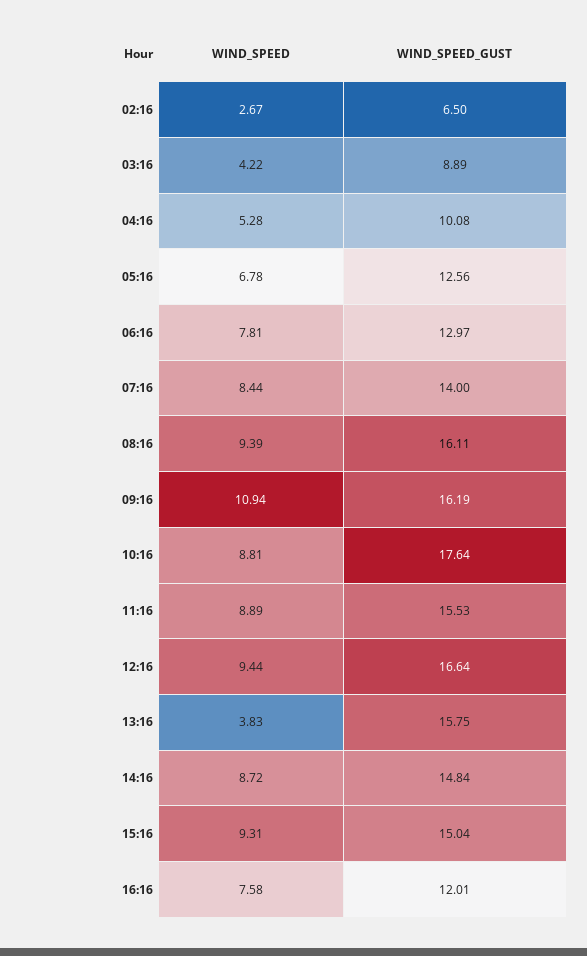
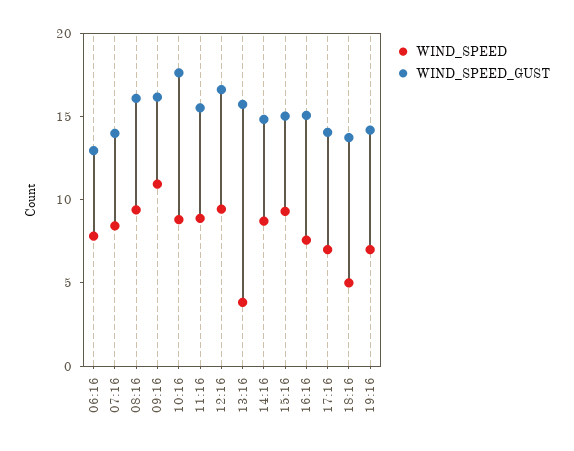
WIND_SPEED, 02:16: 2.67 -> none
WIND_SPEED_GUST, 02:16: 6.5 -> none
WIND_SPEED, 03:16: 4.22 -> none
WIND_SPEED_GUST, 03:16: 8.89 -> none
WIND_SPEED, 04:16: 5.28 -> none
WIND_SPEED_GUST, 04:16: 10.08 -> none
WIND_SPEED, 05:16: 6.78 -> none
WIND_SPEED_GUST, 05:16: 12.56 -> none
WIND_SPEED_GUST, 16:16: 12.01 -> 15
WIND_SPEED, 17:16: none -> 7
WIND_SPEED_GUST, 17:16: none -> 14
WIND_SPEED, 18:16: none -> 5
WIND_SPEED_GUST, 18:16: none -> 14
WIND_SPEED, 19:16: none -> 7
WIND_SPEED_GUST, 19:16: none -> 14

